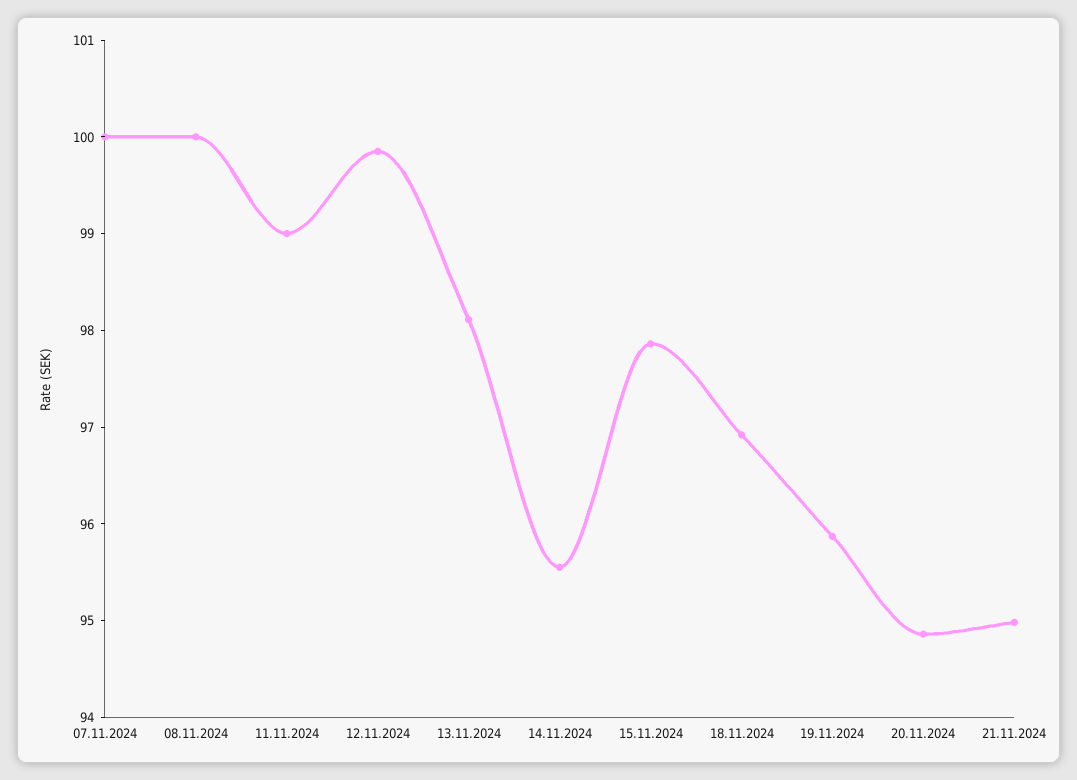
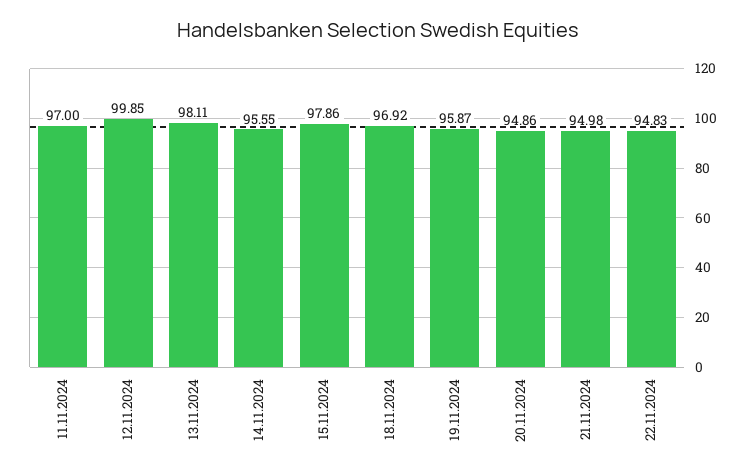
07.11.2024: 100 -> none
08.11.2024: 100 -> none
11.11.2024: 99 -> 97
22.11.2024: none -> 94.83

